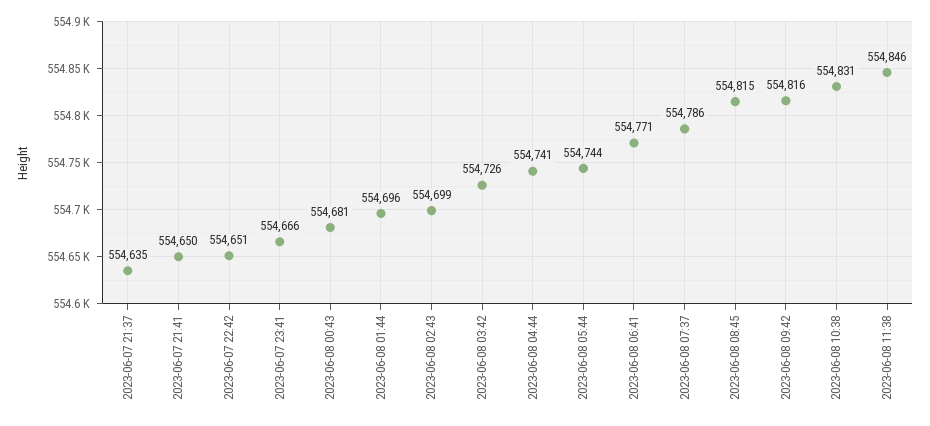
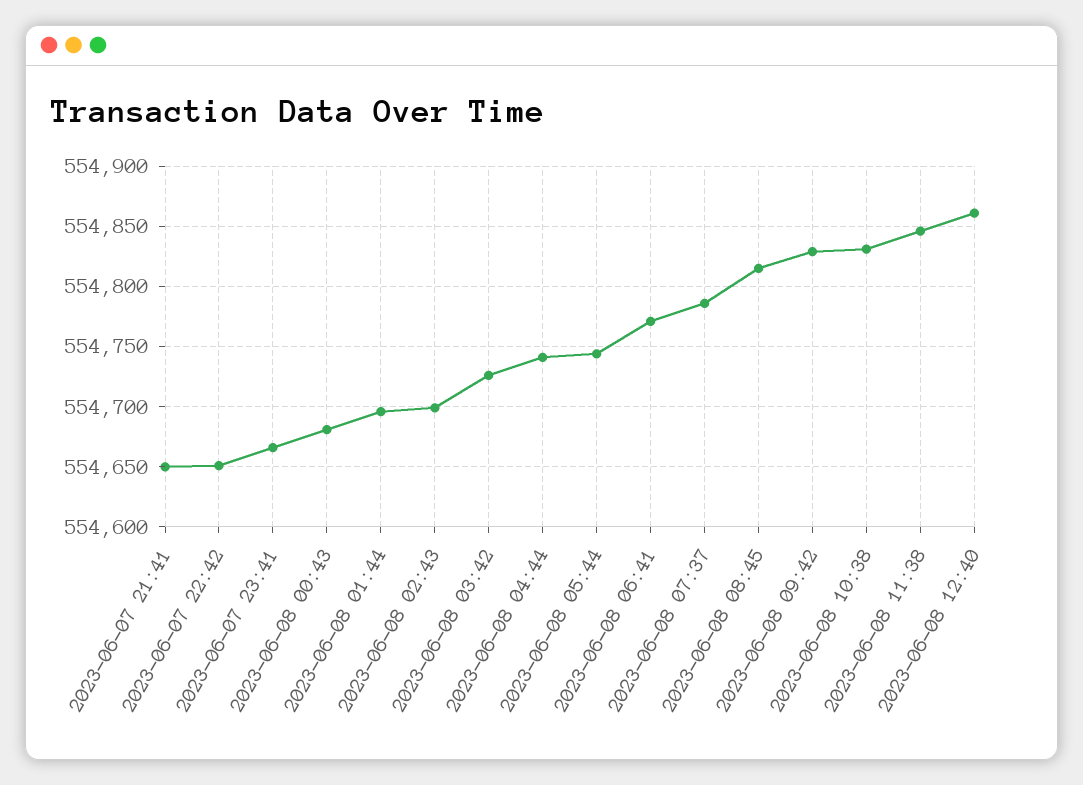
2023-06-07 21:37: 554635 -> none
2023-06-08 09:42: 554816 -> 554830
2023-06-08 12:40: none -> 554860

